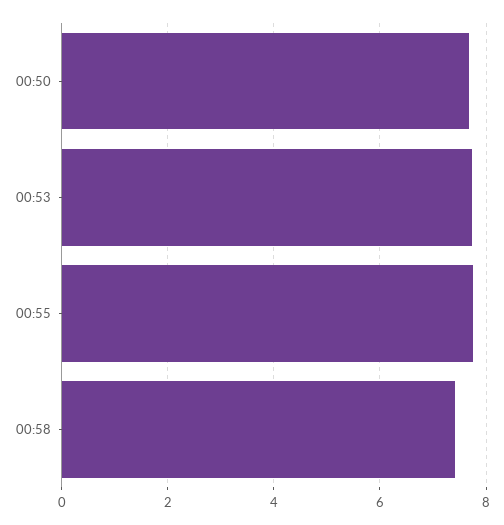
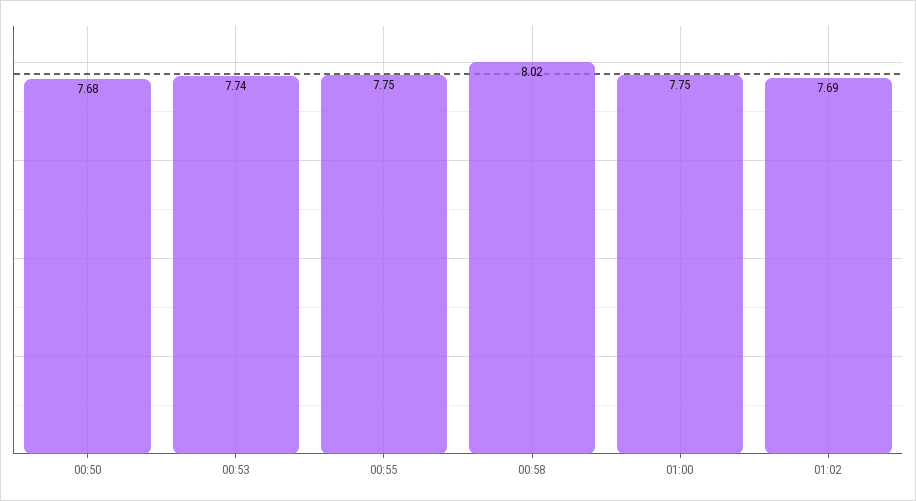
00:58: 7.4 -> 8.02
01:00: none -> 7.75
01:02: none -> 7.69

